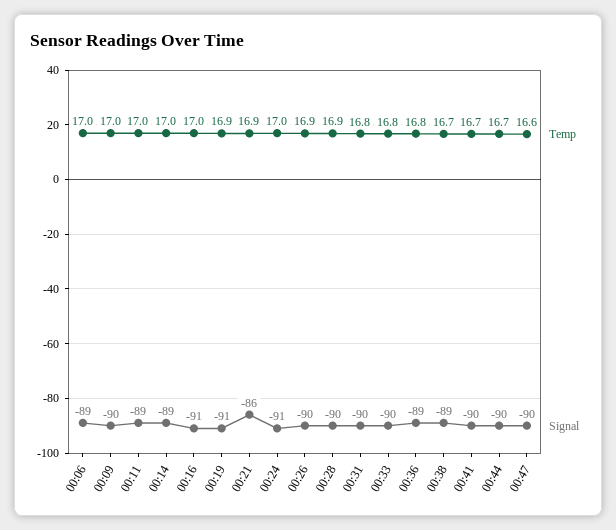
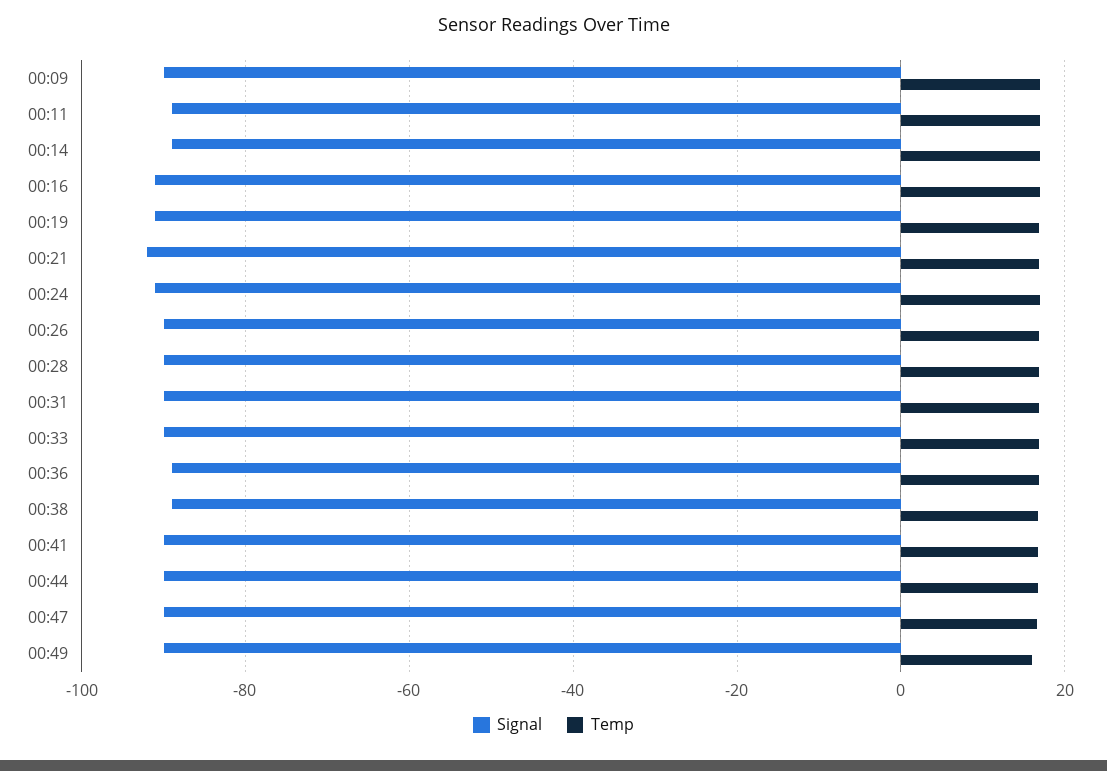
Temp, 00:06: 17 -> none
Signal, 00:06: -89 -> none
Signal, 00:21: -86 -> -92
Signal, 00:49: none -> -90
Temp, 00:49: none -> 16

